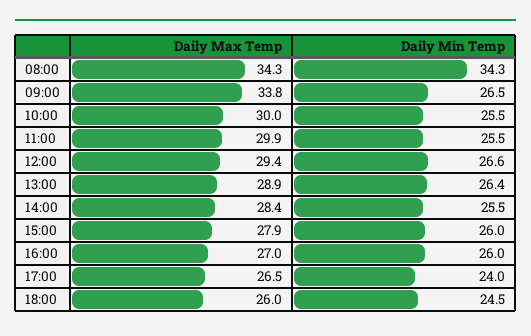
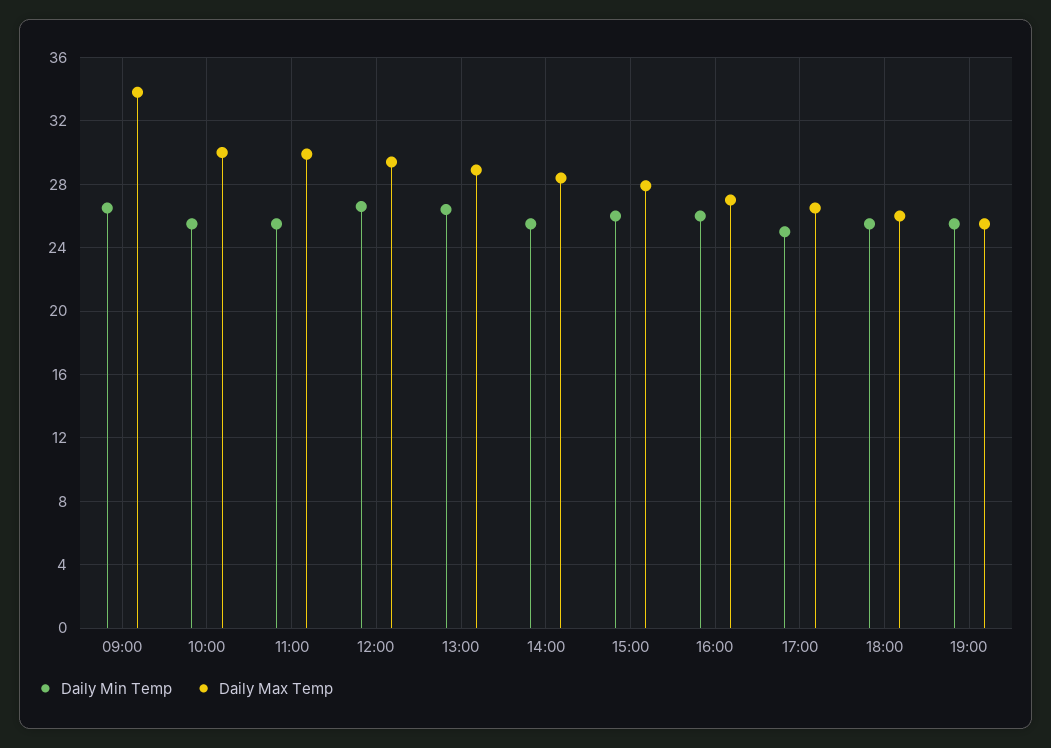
Daily Max Temp, 08:00: 34.3 -> none
Daily Min Temp, 08:00: 34.3 -> none
Daily Min Temp, 17:00: 24 -> 25
Daily Min Temp, 18:00: 24.5 -> 25.5
Daily Min Temp, 19:00: none -> 25.5
Daily Max Temp, 19:00: none -> 25.5

